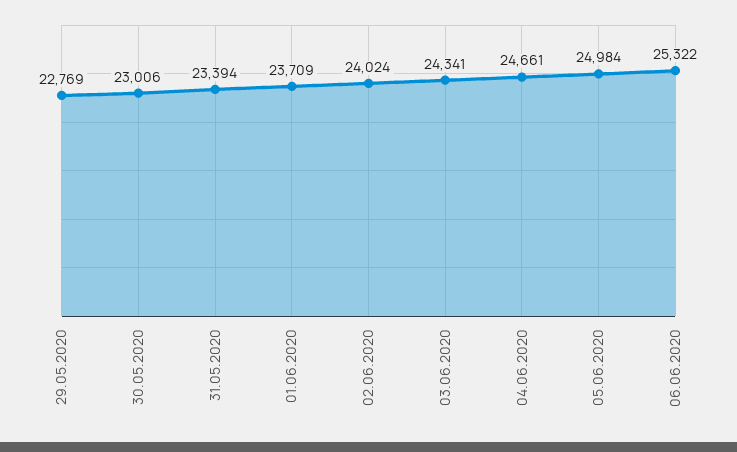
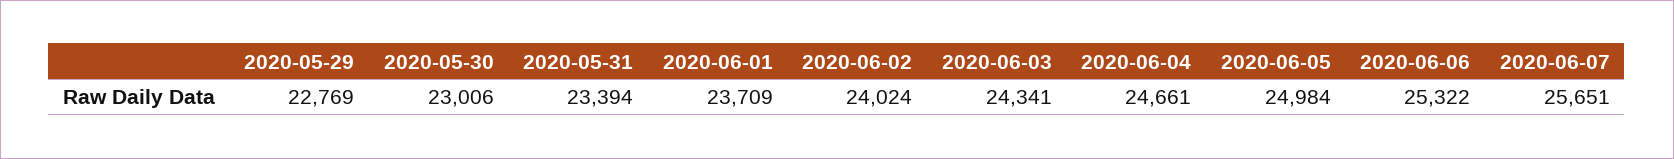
2020-06-07: none -> 25651

